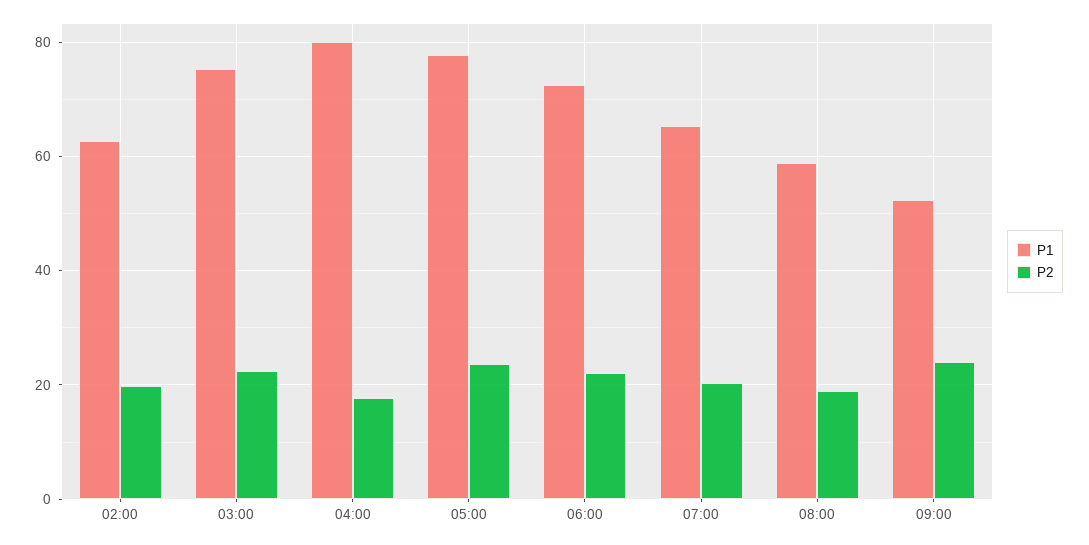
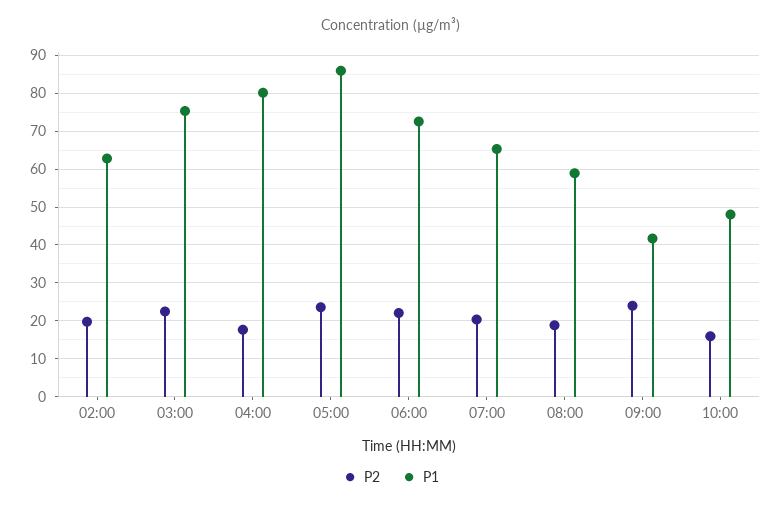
P1, 05:00: 78 -> 86
P1, 09:00: 52 -> 42
P2, 10:00: none -> 16
P1, 10:00: none -> 48

